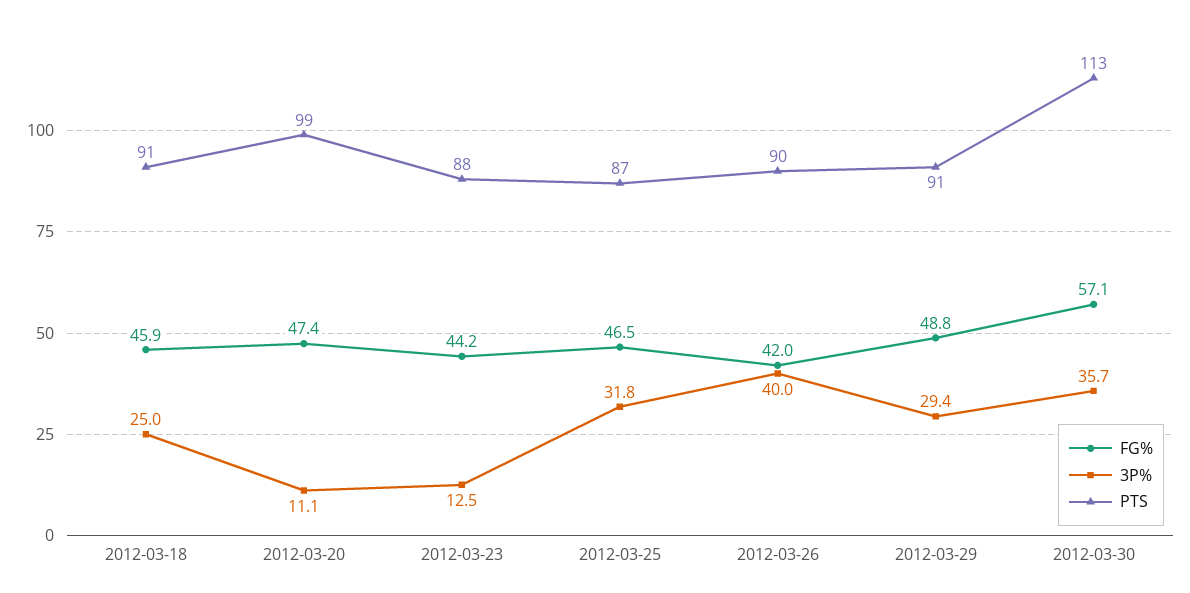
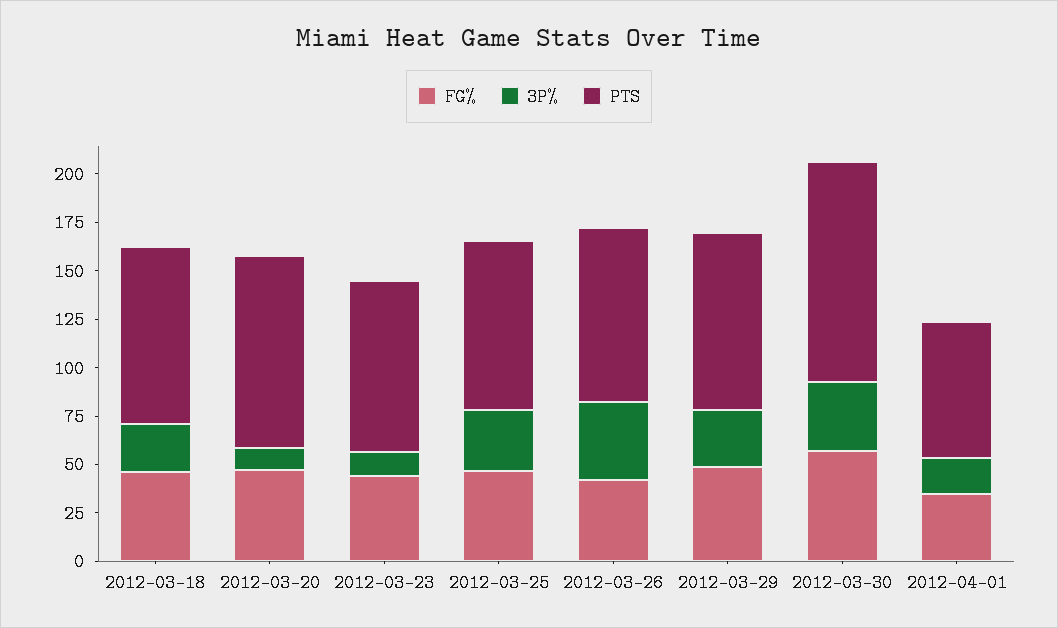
FG%, 2012-04-01: none -> 35
3P%, 2012-04-01: none -> 20
PTS, 2012-04-01: none -> 70

